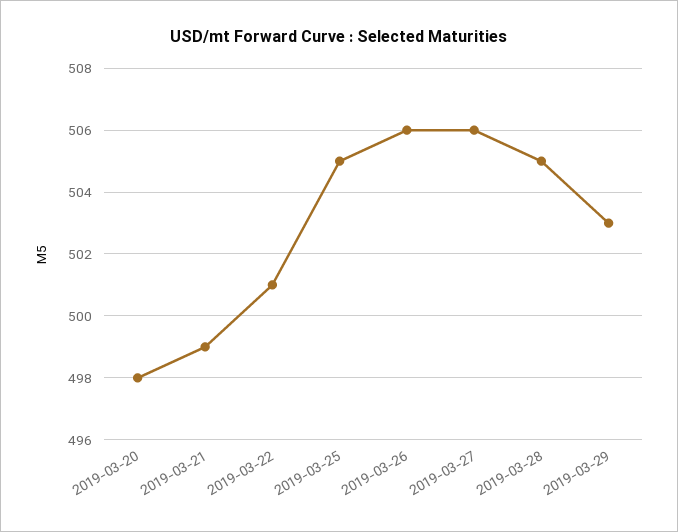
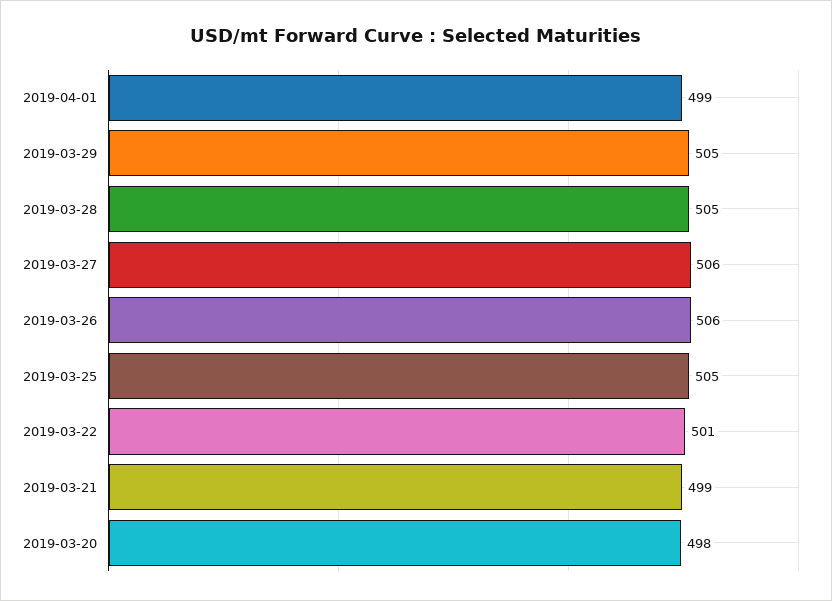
2019-03-29: 503 -> 505
2019-04-01: none -> 499

